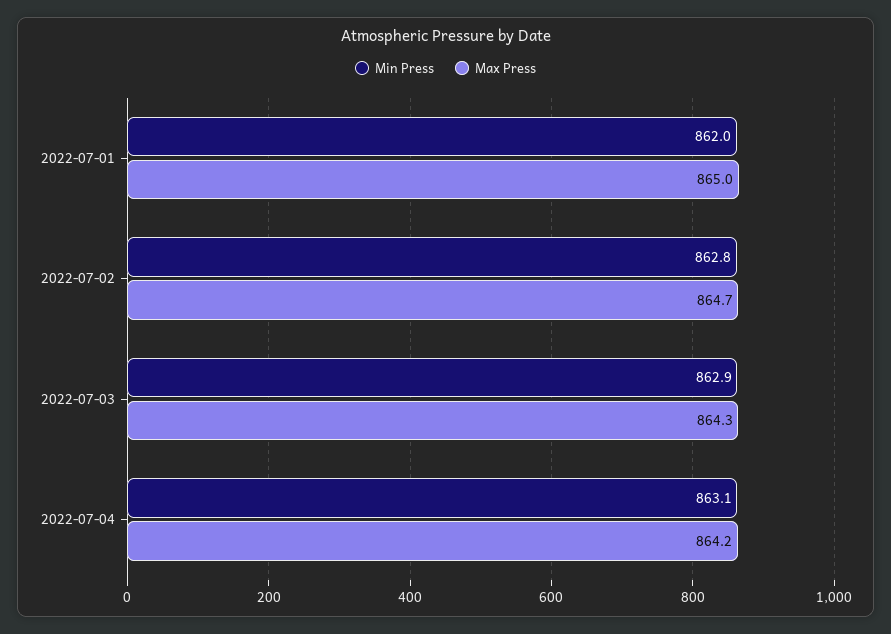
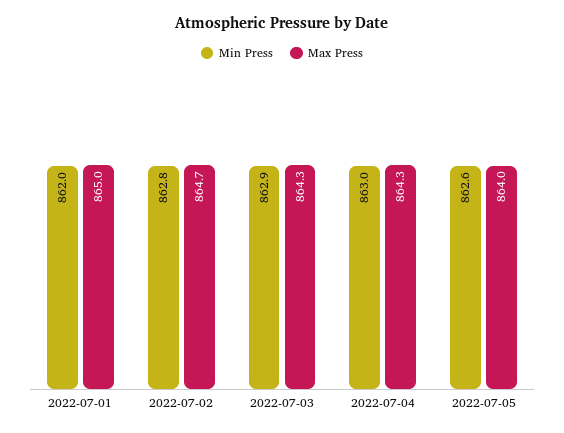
Min Press, 2022-07-04: 863.1 -> 863
Max Press, 2022-07-04: 864.2 -> 864.3
Min Press, 2022-07-05: none -> 862.6
Max Press, 2022-07-05: none -> 864

